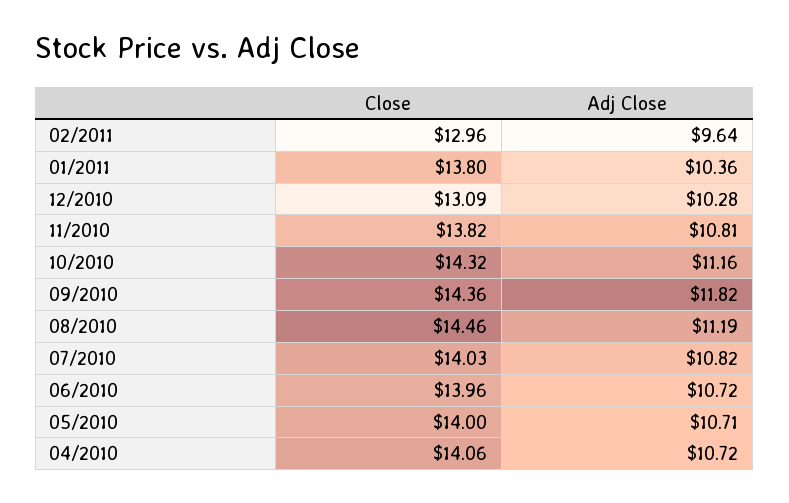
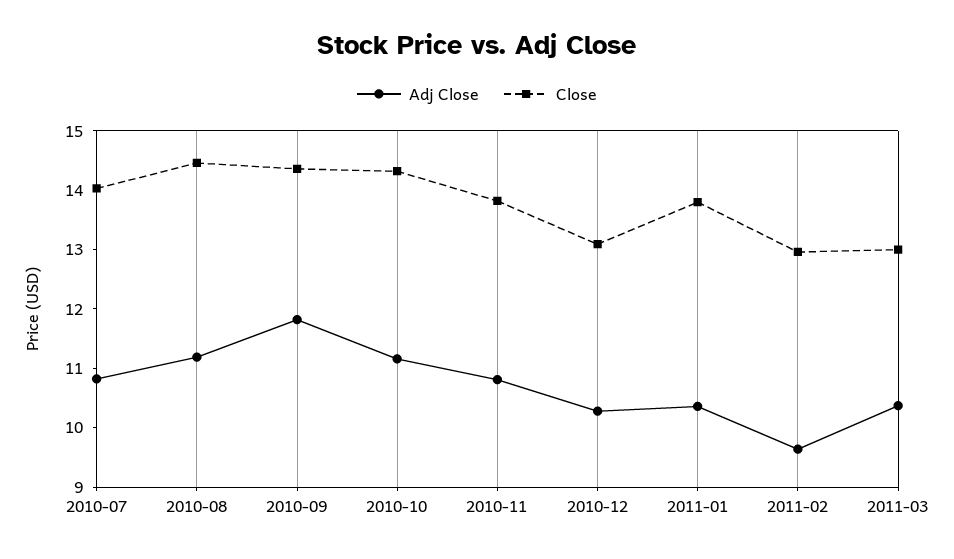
Close, 06/2010: 13.96 -> none
Adj Close, 06/2010: 10.72 -> none
Close, 05/2010: 14 -> none
Adj Close, 05/2010: 10.71 -> none
Close, 04/2010: 14.06 -> none
Adj Close, 04/2010: 10.72 -> none
Adj Close, 2011-03: none -> 10.4
Close, 2011-03: none -> 13

